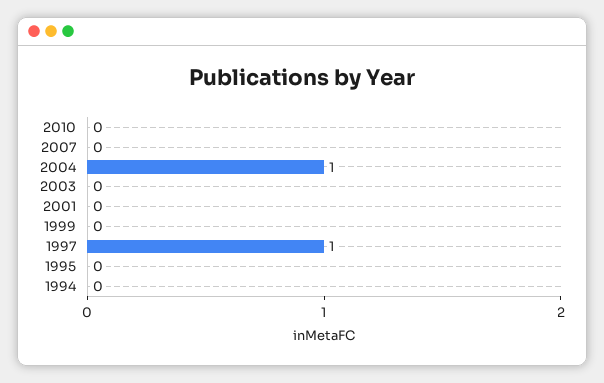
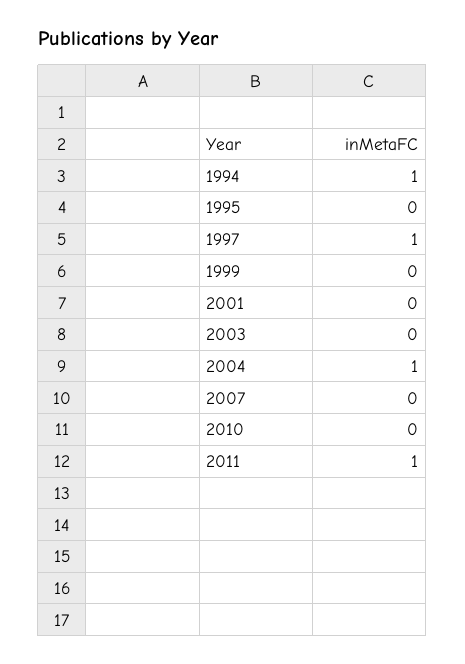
1994: 0 -> 1
2011: none -> 1

